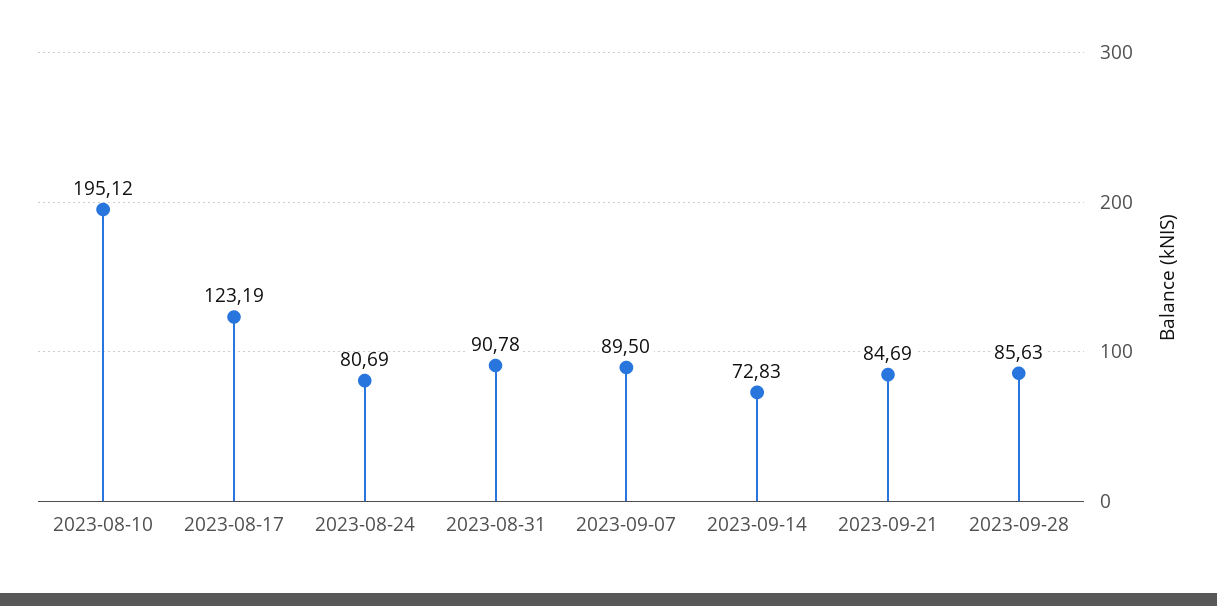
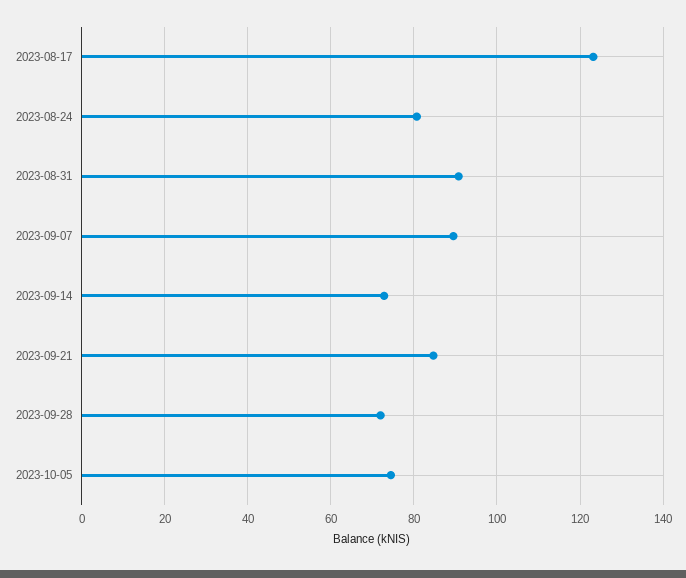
2023-08-10: 195.12 -> none
2023-09-28: 85.63 -> 72
2023-10-05: none -> 74

